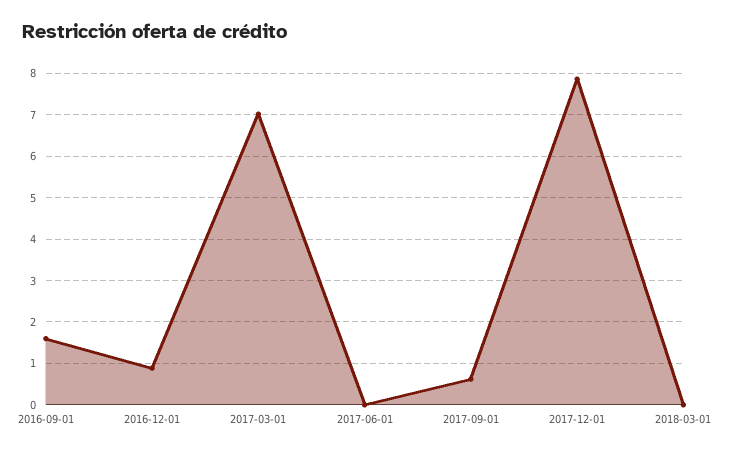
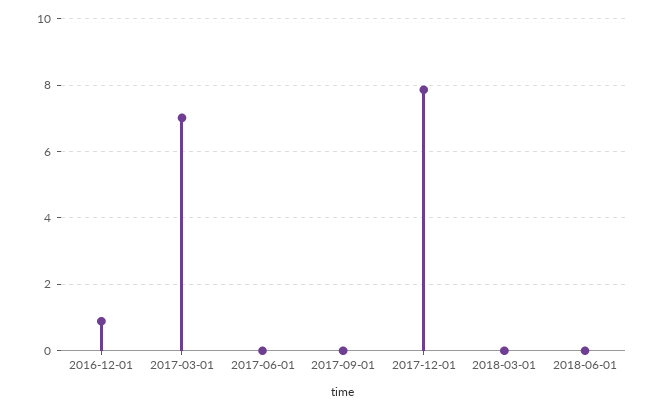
2016-09-01: 1.6 -> none
2017-09-01: 0.6 -> 0
2018-06-01: none -> 0

